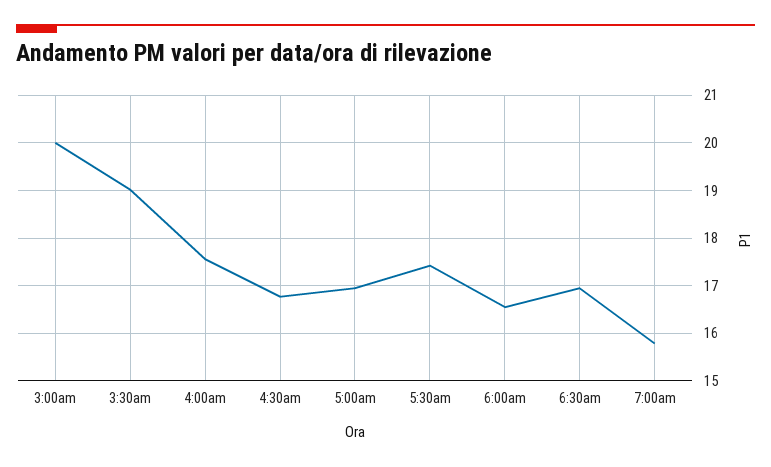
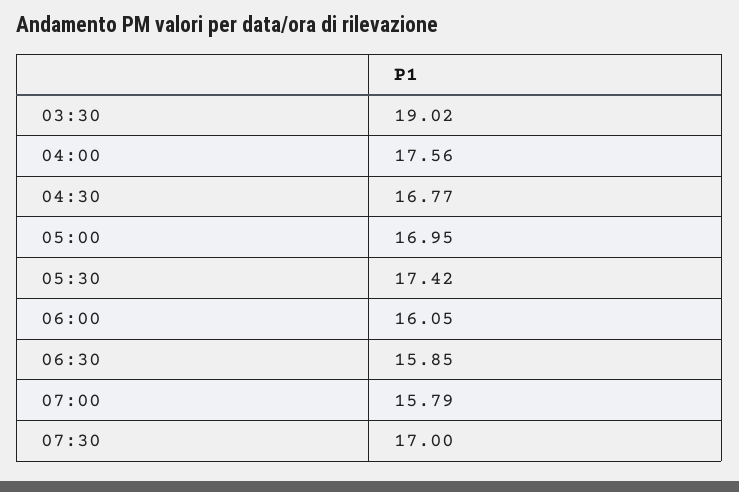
3:00am: 20 -> none
6:00am: 16.6 -> 16.05
6:30am: 17 -> 15.85
07:30: none -> 17

